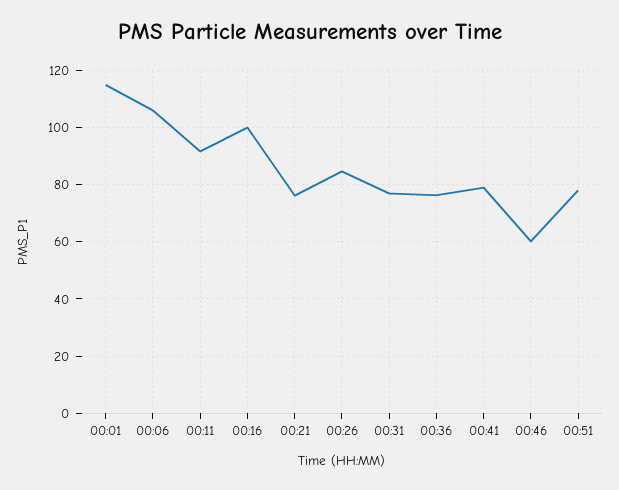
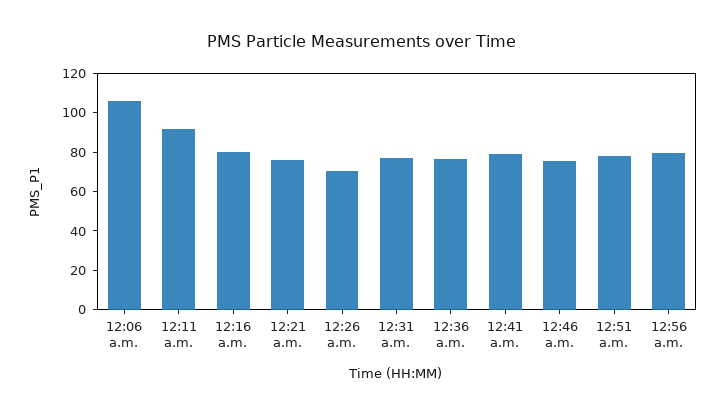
00:01: 115 -> none
00:16: 100 -> 80
00:26: 85 -> 70
00:46: 60 -> 75
12:56 a.m.: none -> 80

